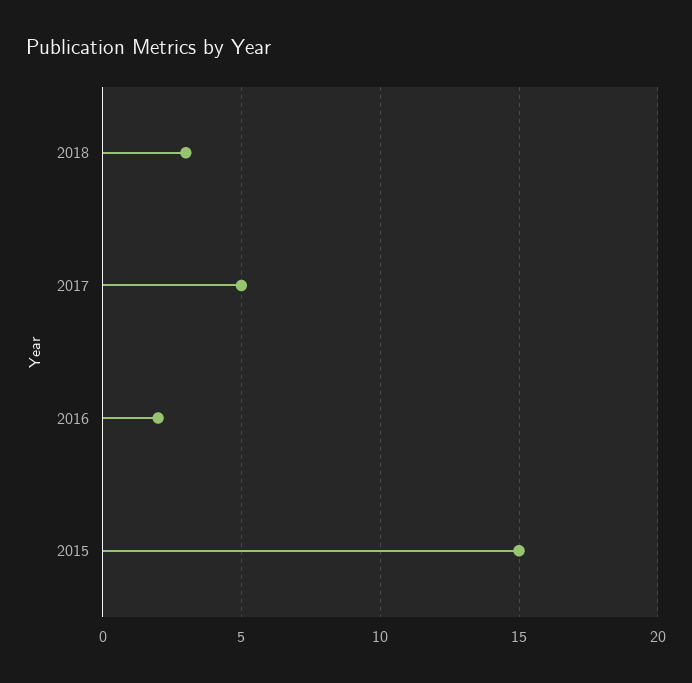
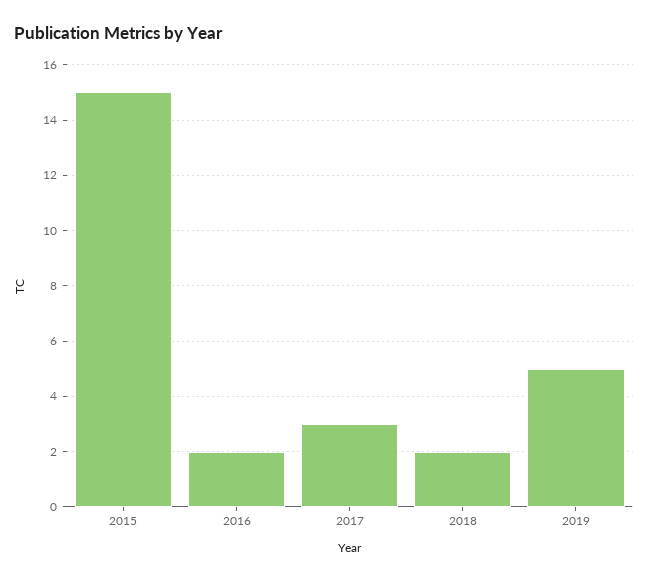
2018: 3 -> 2
2017: 5 -> 3
2019: none -> 5

